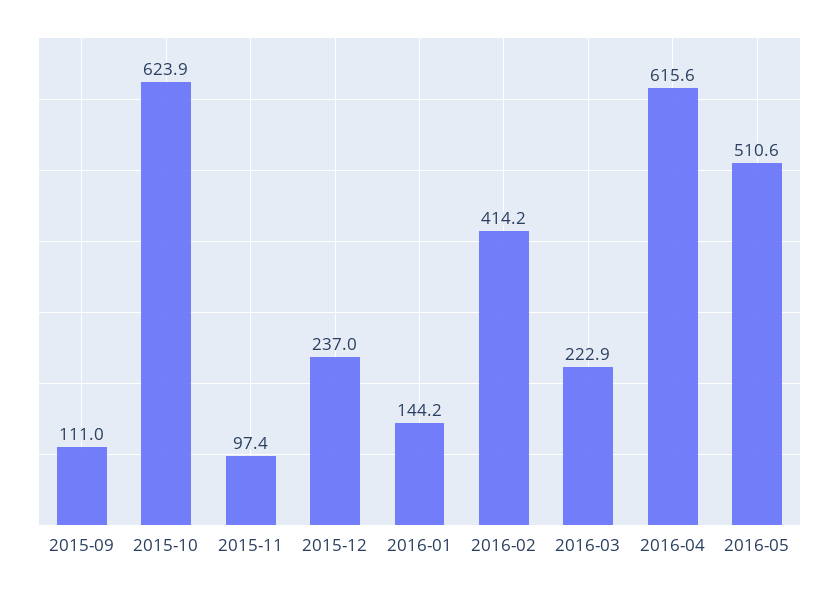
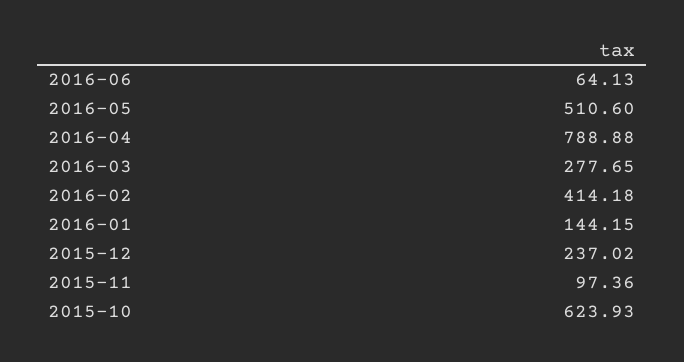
2015-09: 111 -> none
2016-03: 222.9 -> 277.65
2016-04: 615.6 -> 788.88
2016-06: none -> 64.13

